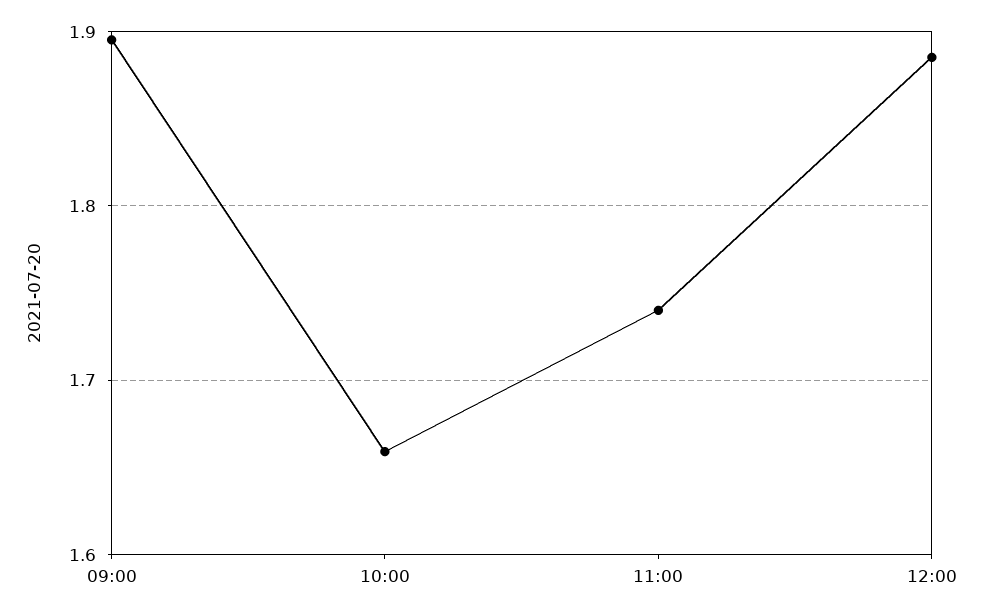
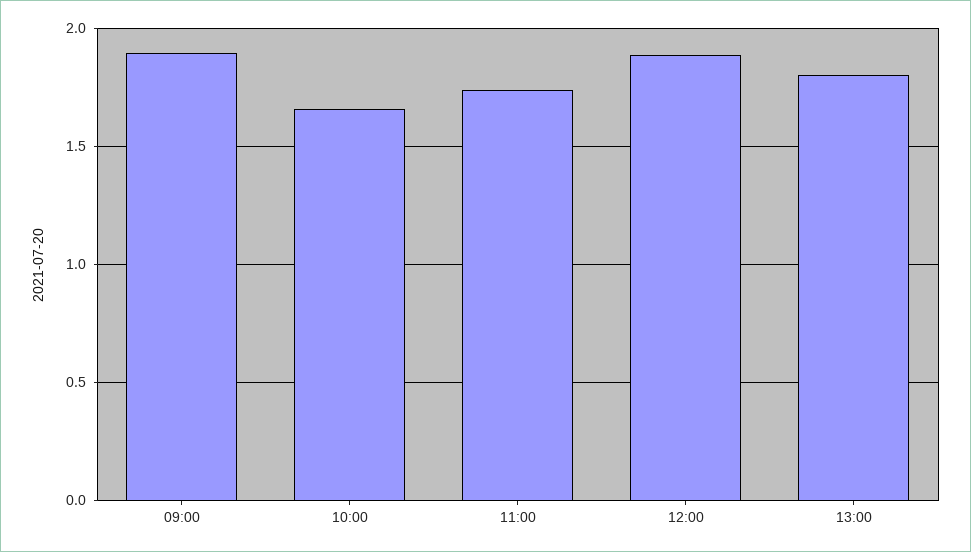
13:00: none -> 1.8

